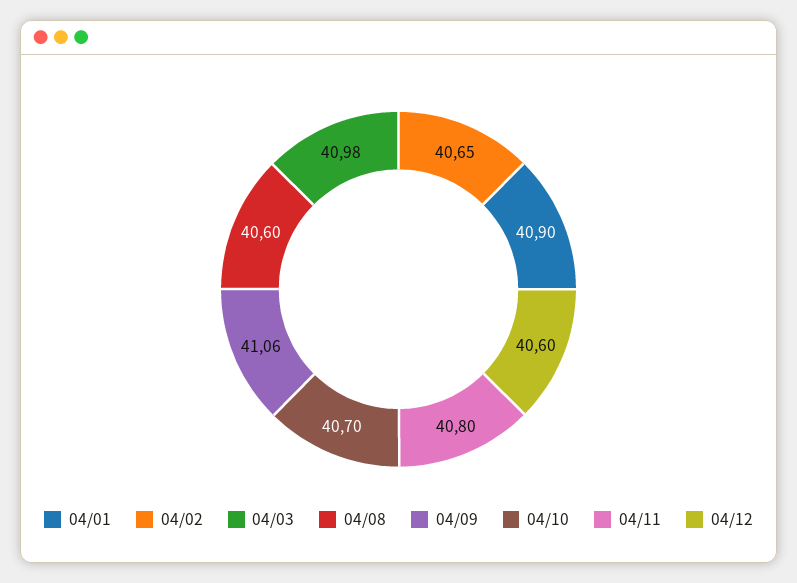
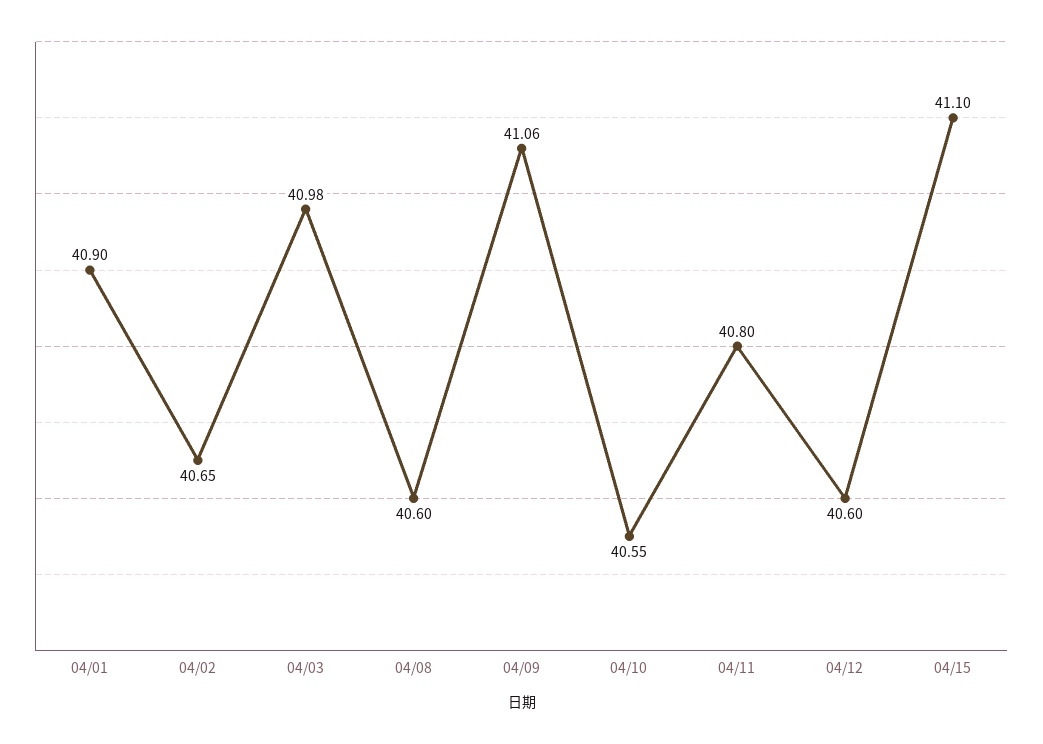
04/10: 40.7 -> 40.55
04/15: none -> 41.1

